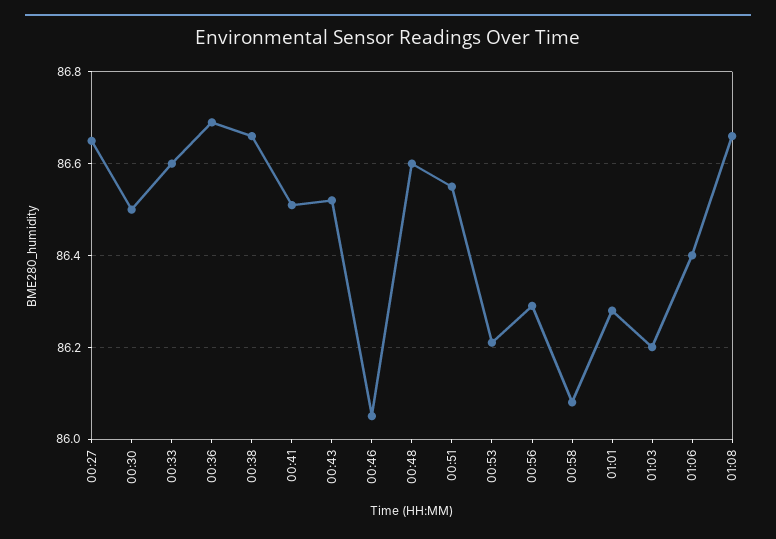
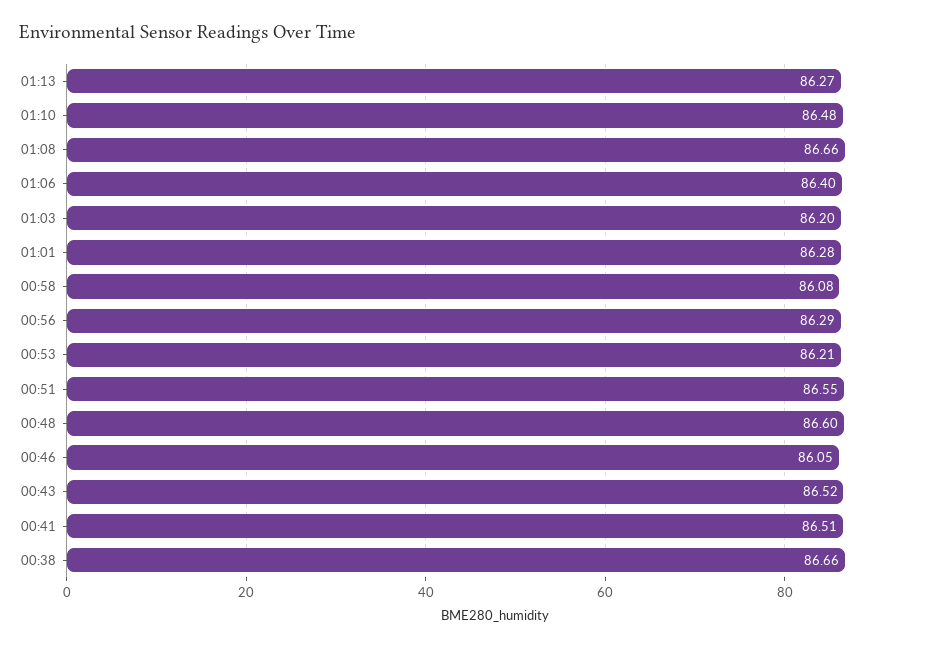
00:27: 86.65 -> none
00:30: 86.5 -> none
00:33: 86.6 -> none
00:36: 86.7 -> none
01:13: none -> 86.27
01:10: none -> 86.48

